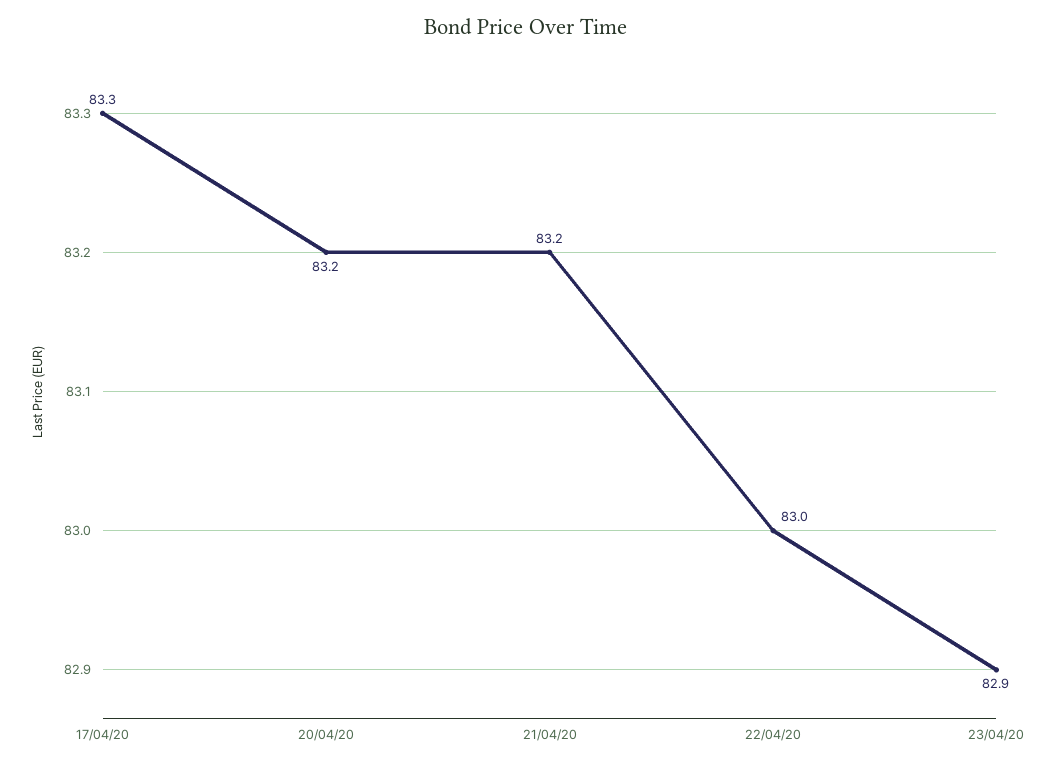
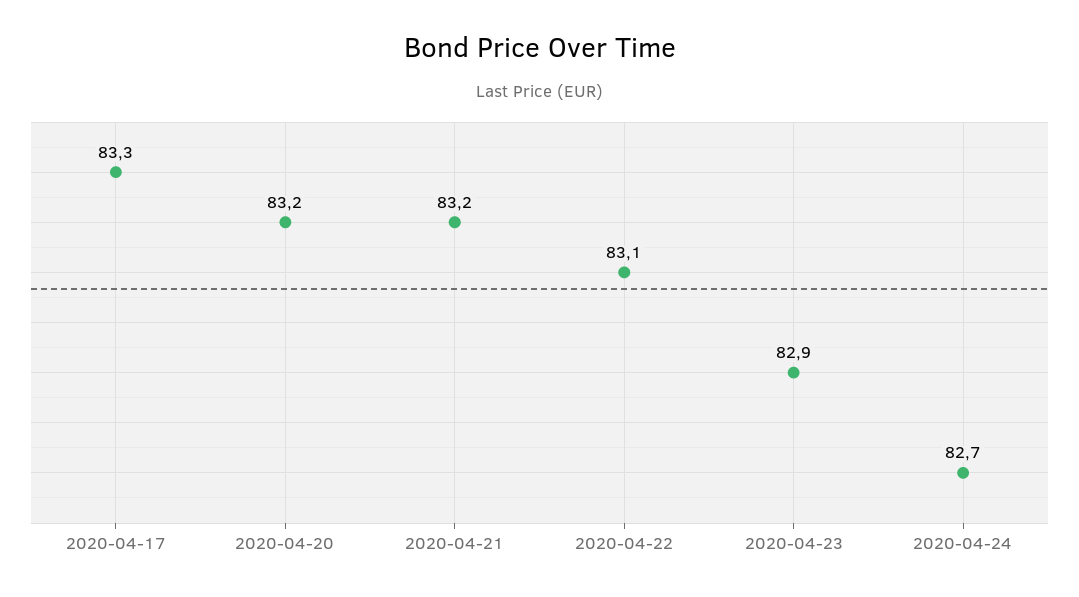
22/04/20: 83 -> 83.1
2020-04-24: none -> 82.7

